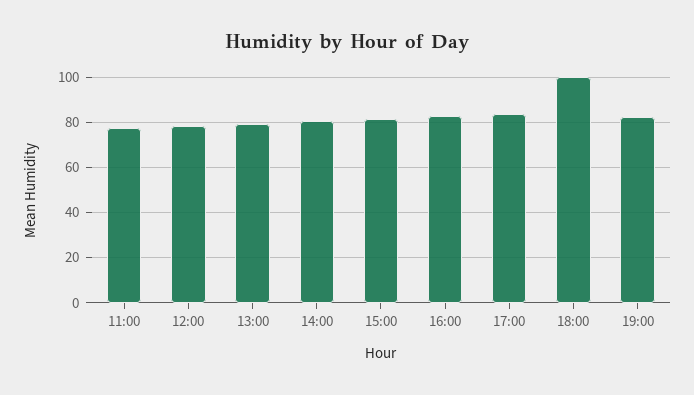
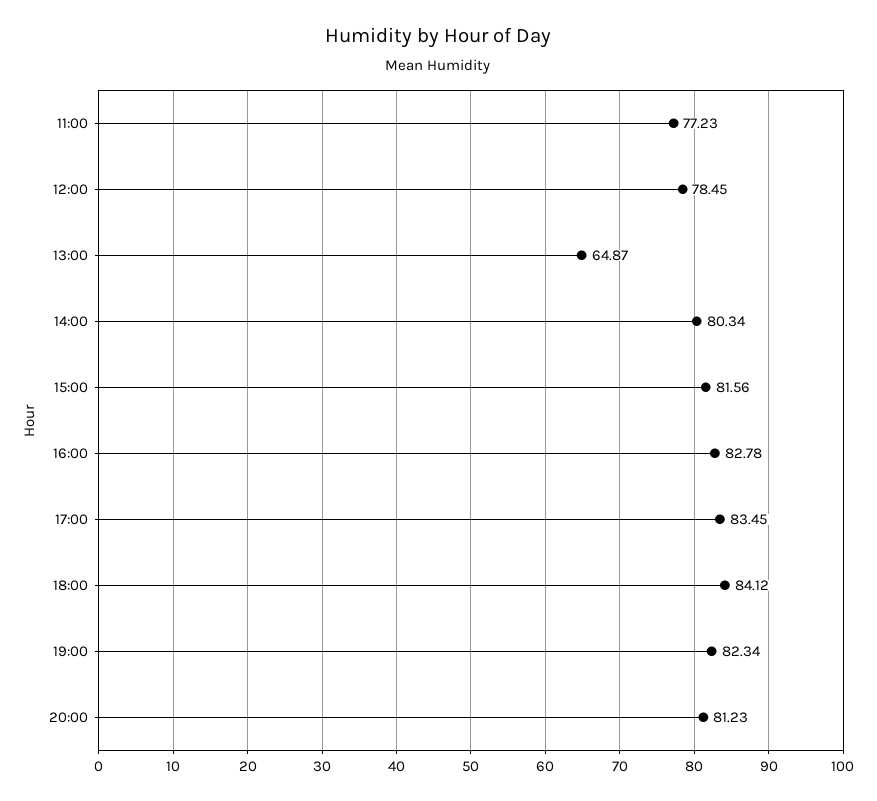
13:00: 80 -> 64.87
18:00: 100 -> 84.12
20:00: none -> 81.23

